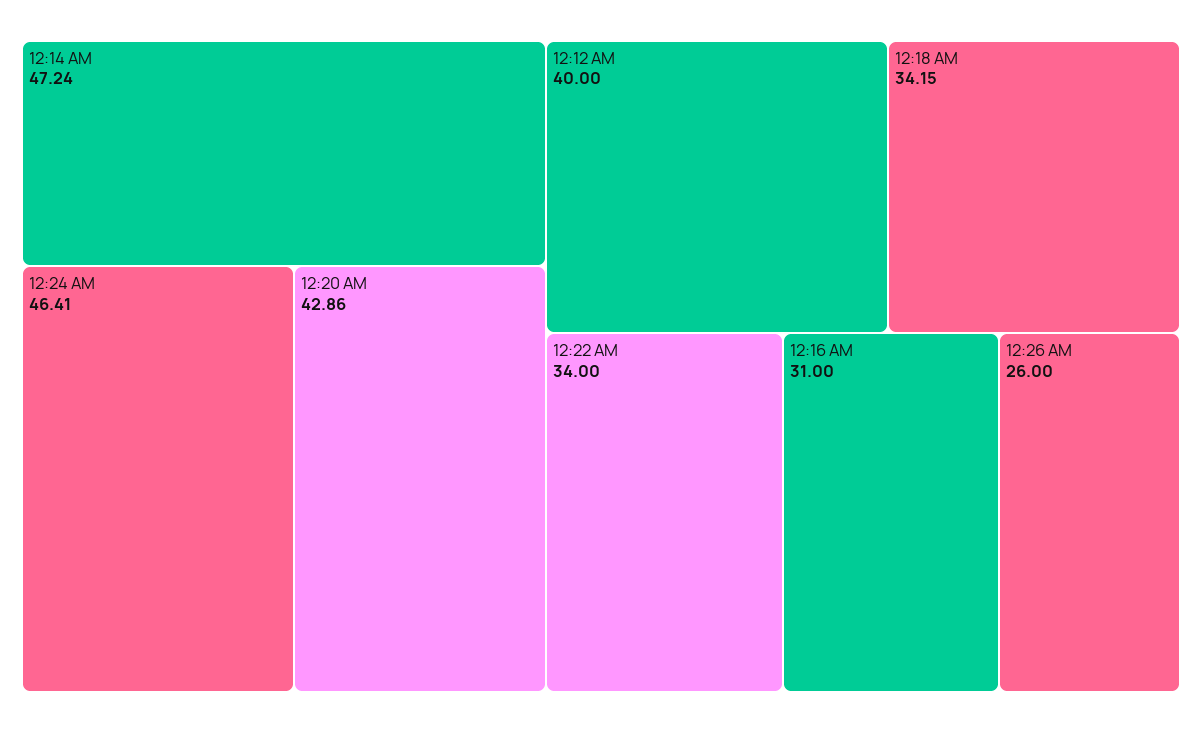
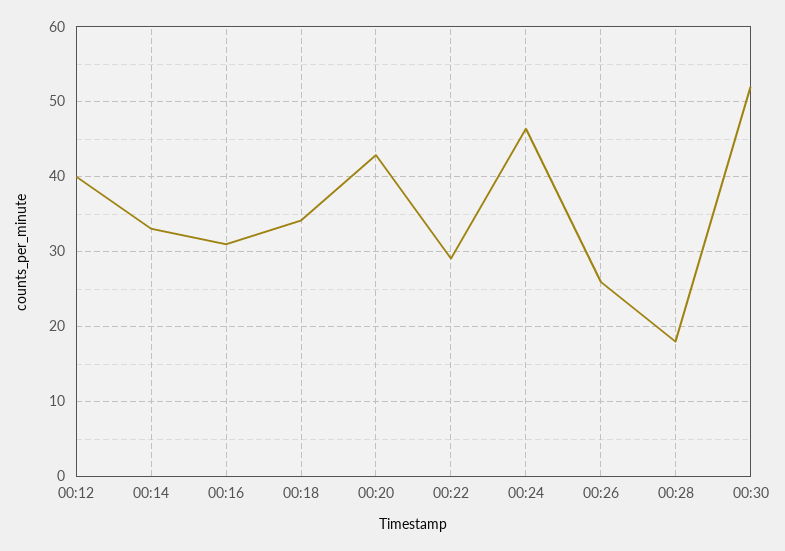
12:14 AM: 47.24 -> 33
12:22 AM: 34 -> 29
00:28: none -> 18
00:30: none -> 52

